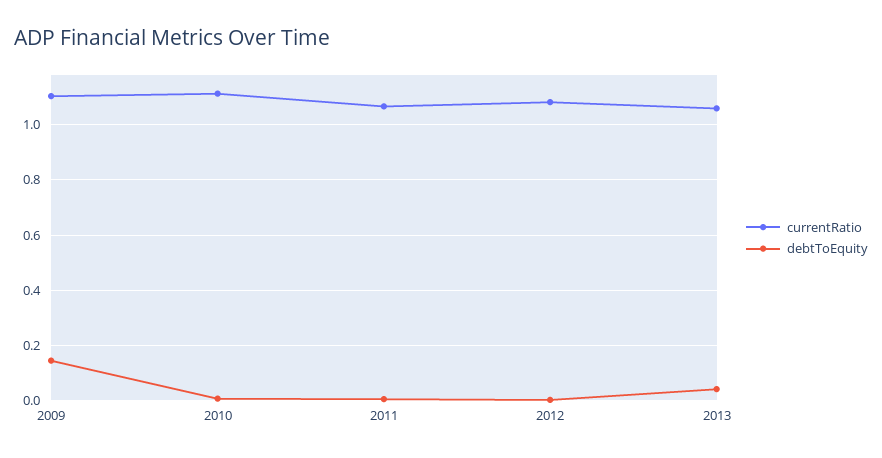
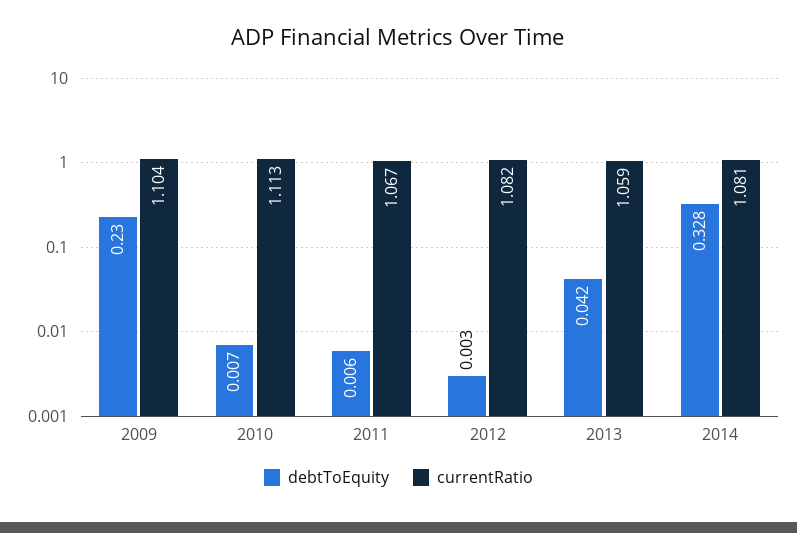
debtToEquity, 2009: 0.15 -> 0.23
debtToEquity, 2014: none -> 0.328
currentRatio, 2014: none -> 1.081

